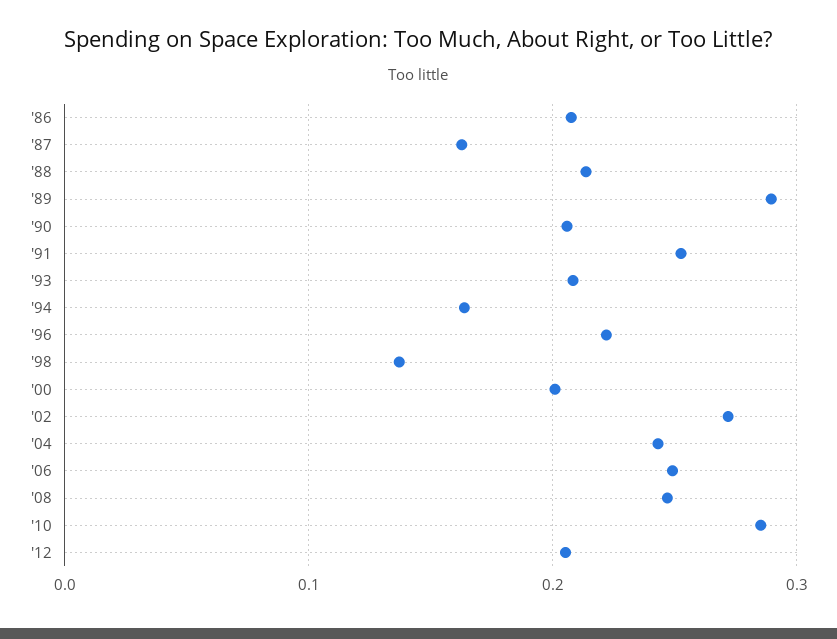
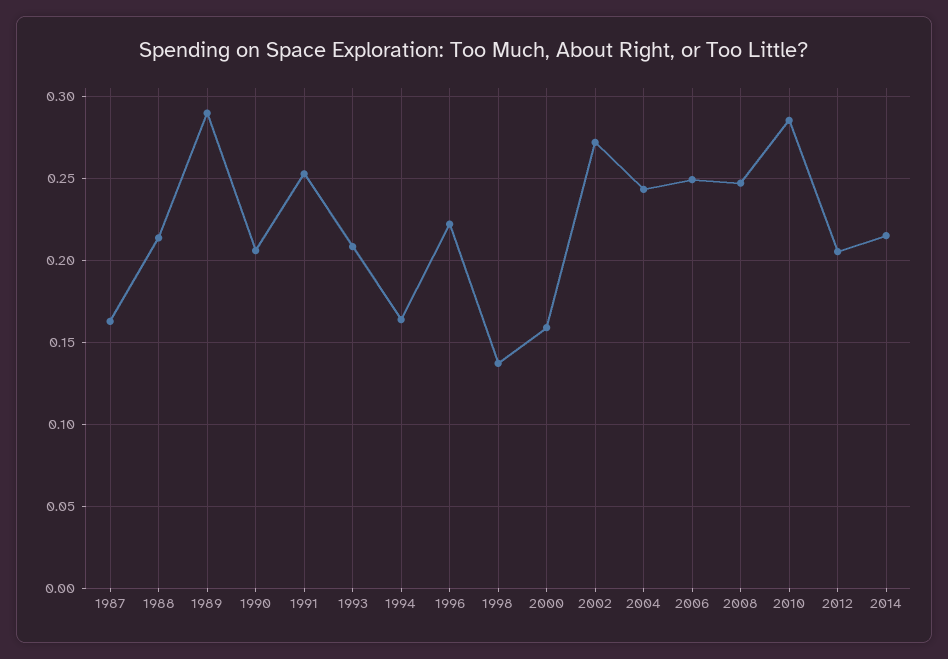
'86: 0.21 -> none
'00: 0.2 -> 0.16
2014: none -> 0.215

